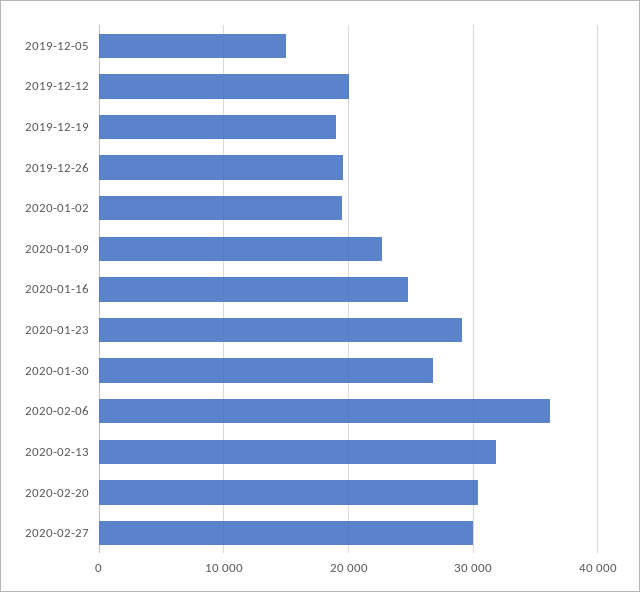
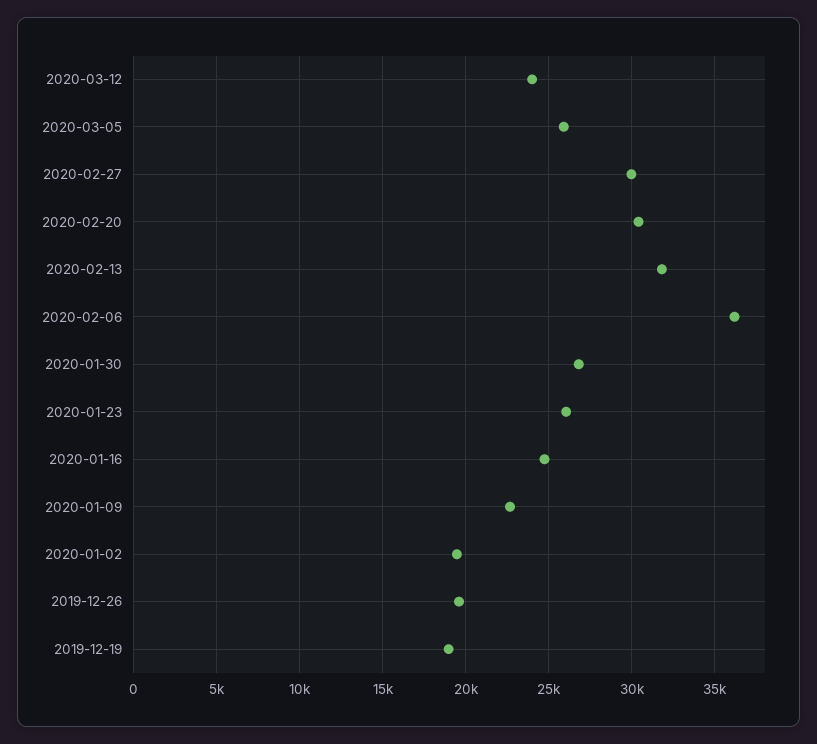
2019-12-05: 15000 -> none
2019-12-12: 20000 -> none
2020-01-23: 29000 -> 26000
2020-03-12: none -> 24000
2020-03-05: none -> 26000

